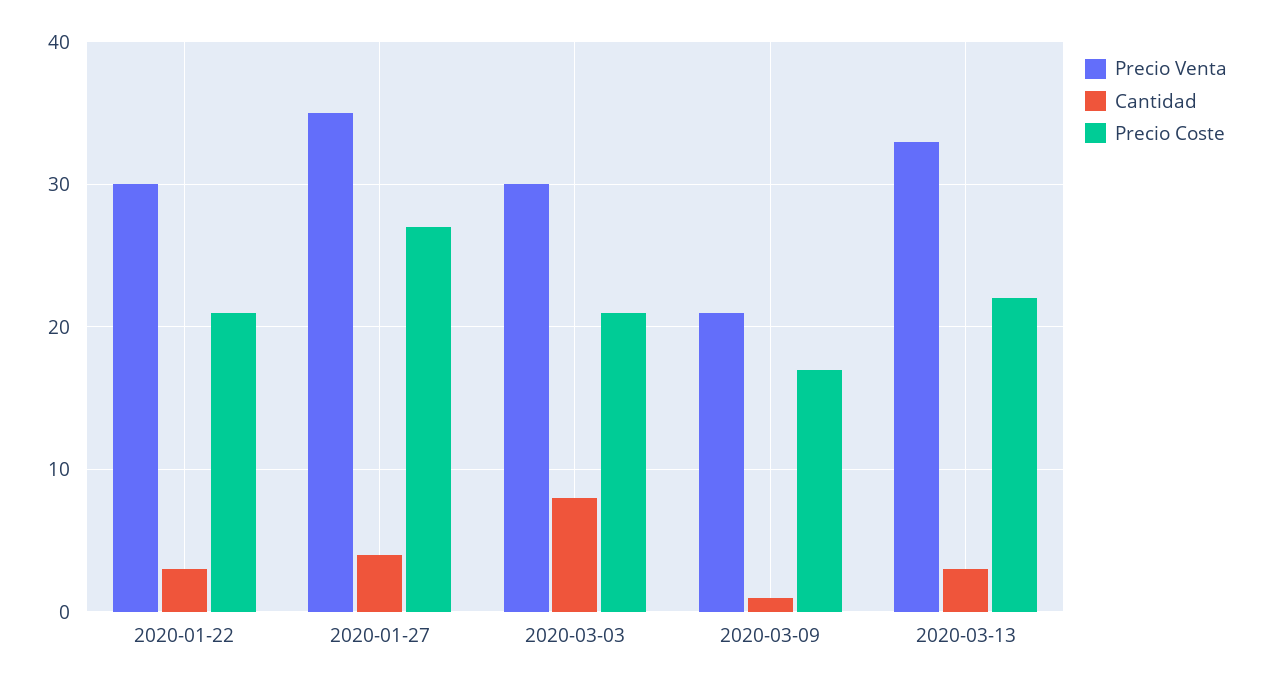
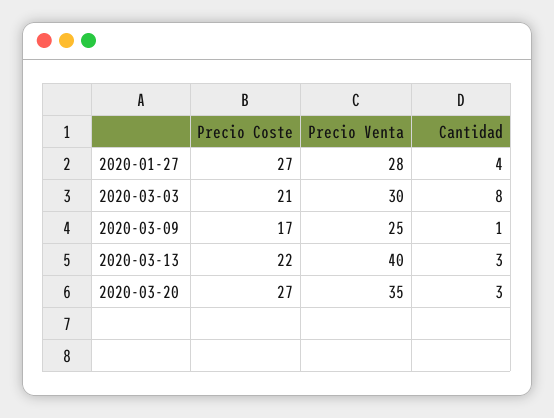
Precio Venta, 2020-01-22: 30 -> none
Cantidad, 2020-01-22: 3 -> none
Precio Coste, 2020-01-22: 21 -> none
Precio Venta, 2020-01-27: 35 -> 28
Precio Venta, 2020-03-09: 21 -> 25
Precio Venta, 2020-03-13: 33 -> 40
Precio Coste, 2020-03-20: none -> 27
Precio Venta, 2020-03-20: none -> 35
Cantidad, 2020-03-20: none -> 3

